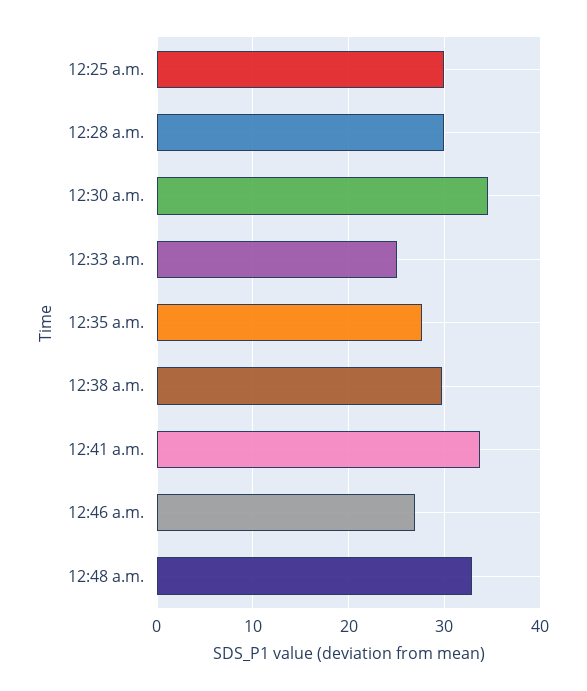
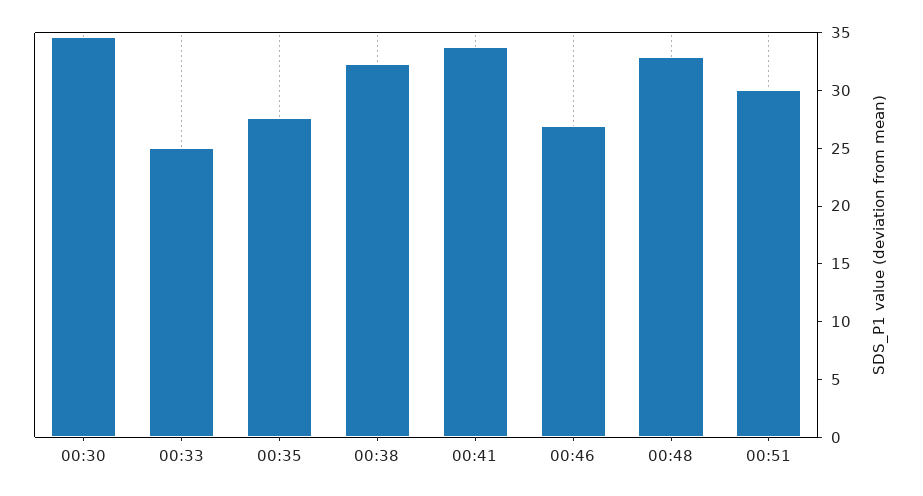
12:25 a.m.: 30 -> none
12:28 a.m.: 30 -> none
12:38 a.m.: 30 -> 32
00:51: none -> 30

